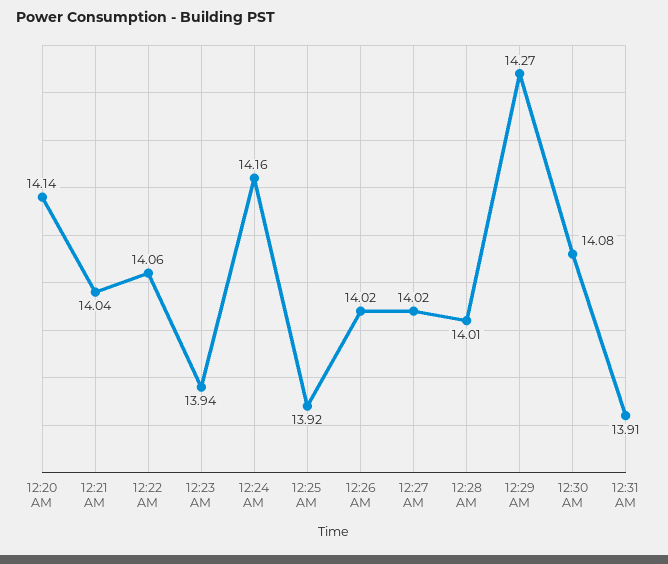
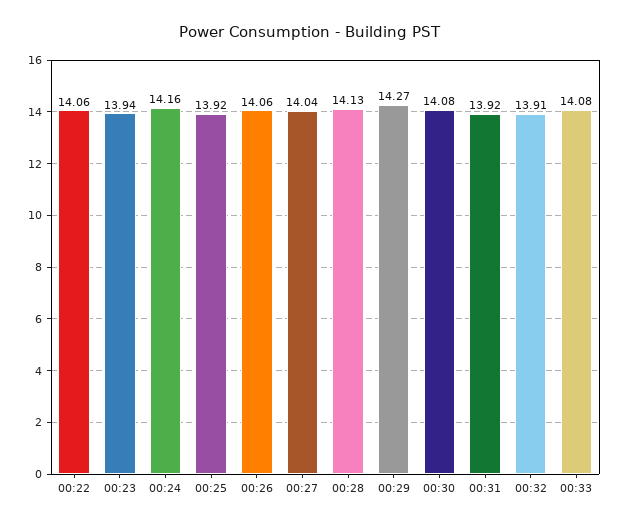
12:20 AM: 14.14 -> none
12:21 AM: 14.04 -> none
12:26 AM: 14.02 -> 14.06
12:27 AM: 14.02 -> 14.04
12:28 AM: 14.01 -> 14.13
12:31 AM: 13.91 -> 13.92
00:32: none -> 13.91
00:33: none -> 14.08

